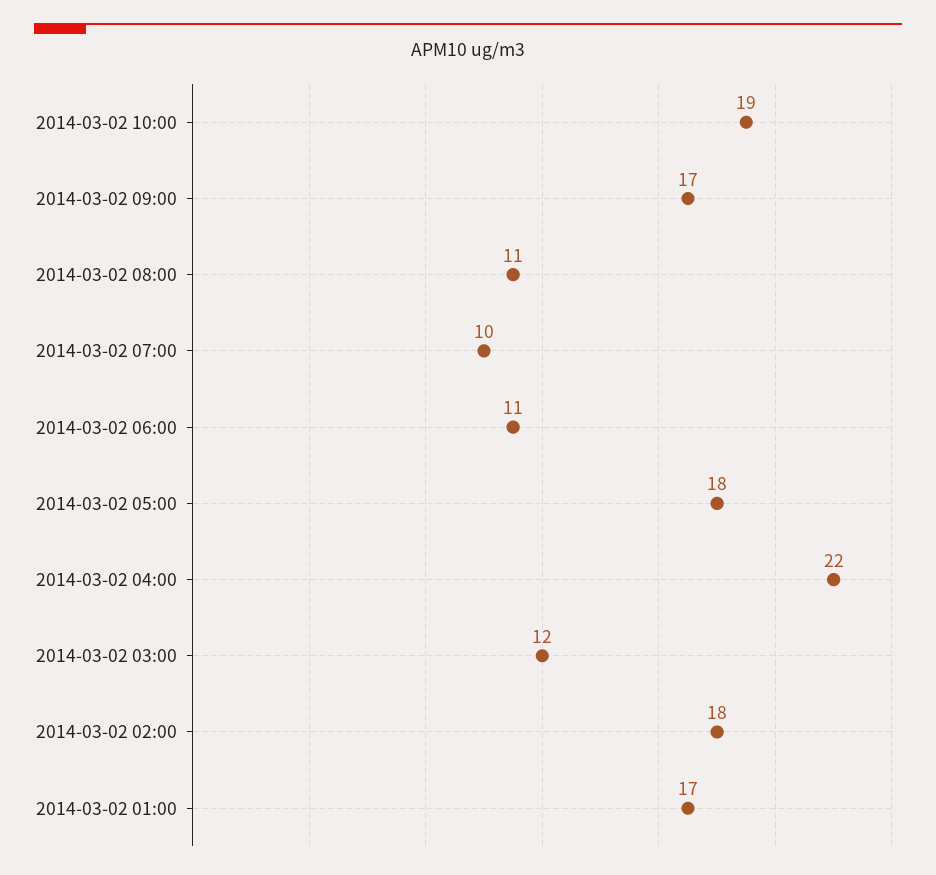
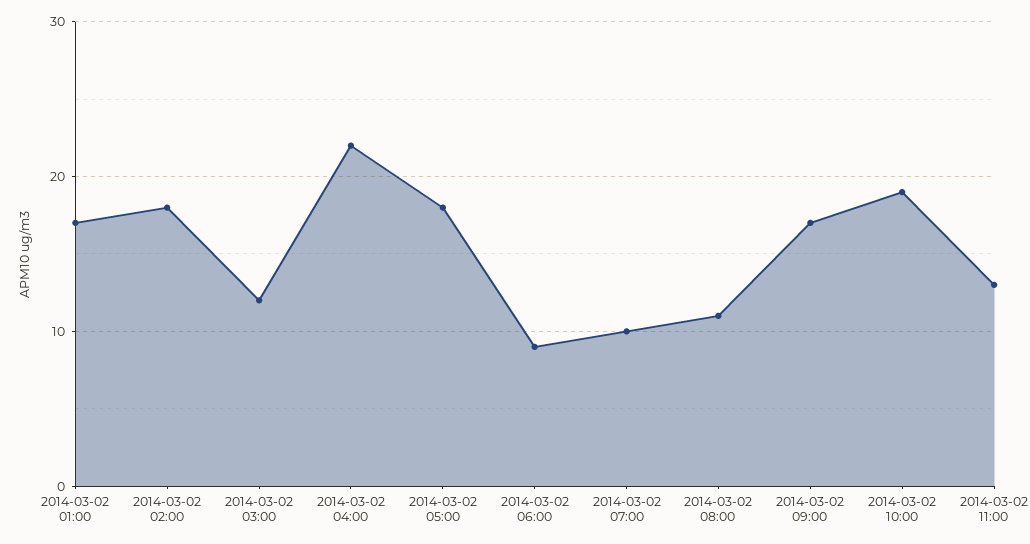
2014-03-02 06:00: 11 -> 9
2014-03-02 11:00: none -> 13

